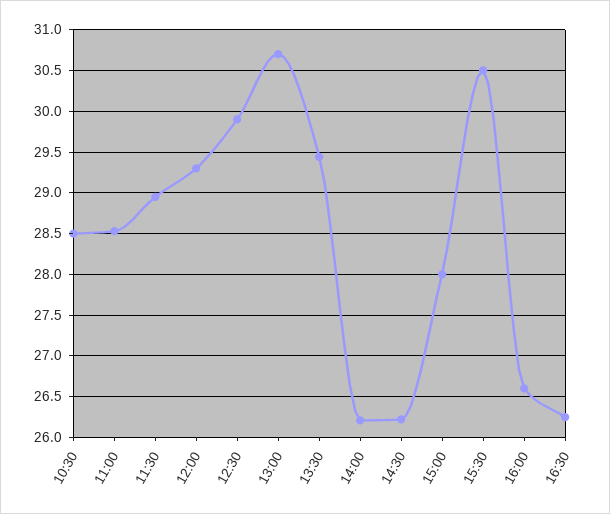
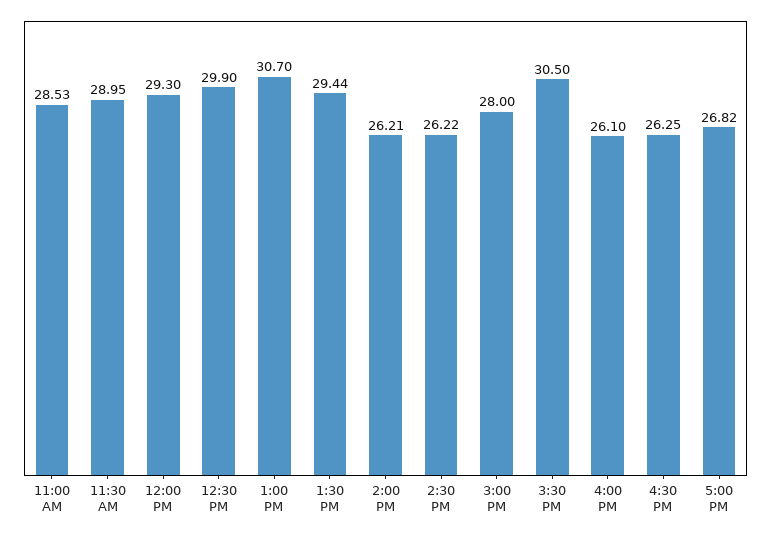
10:30: 28.5 -> none
16:00: 26.6 -> 26.1
5:00 PM: none -> 26.82

